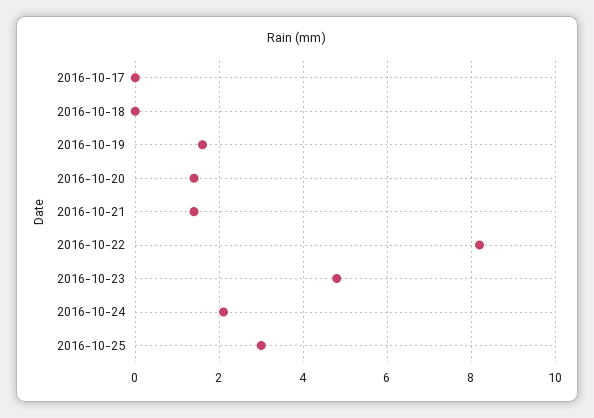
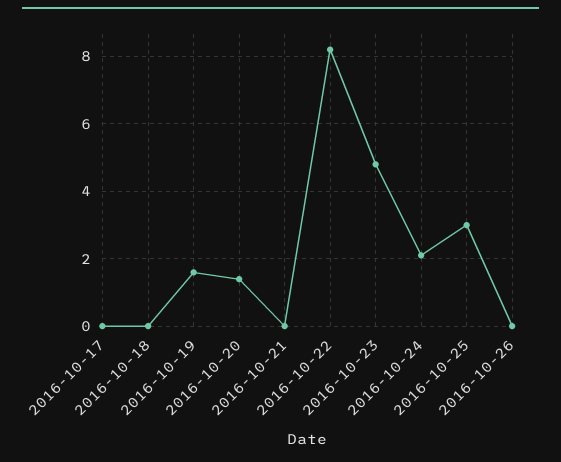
2016-10-21: 1.5 -> 0
2016-10-26: none -> 0

